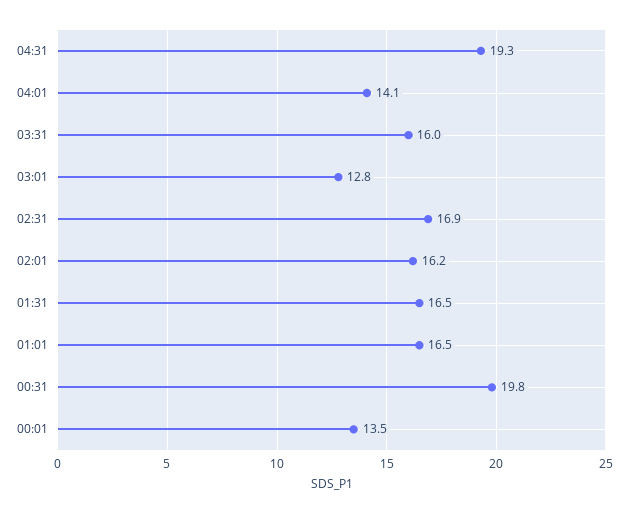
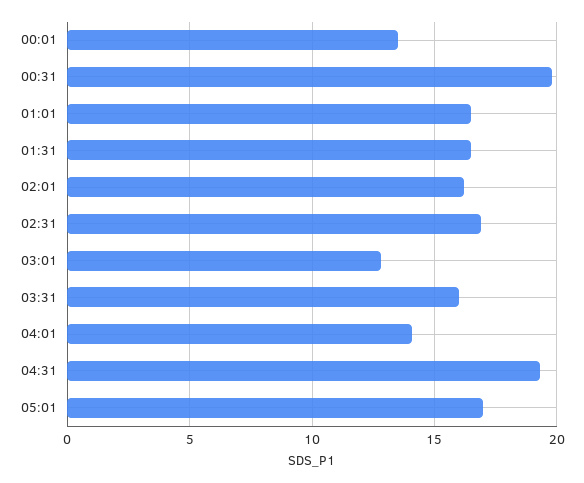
05:01: none -> 17

